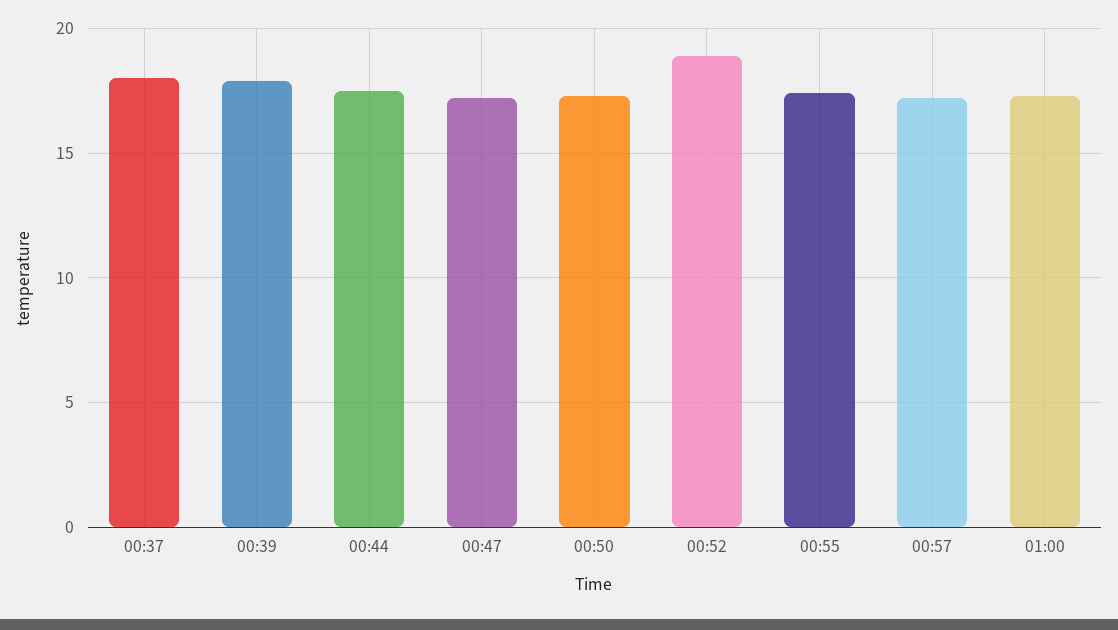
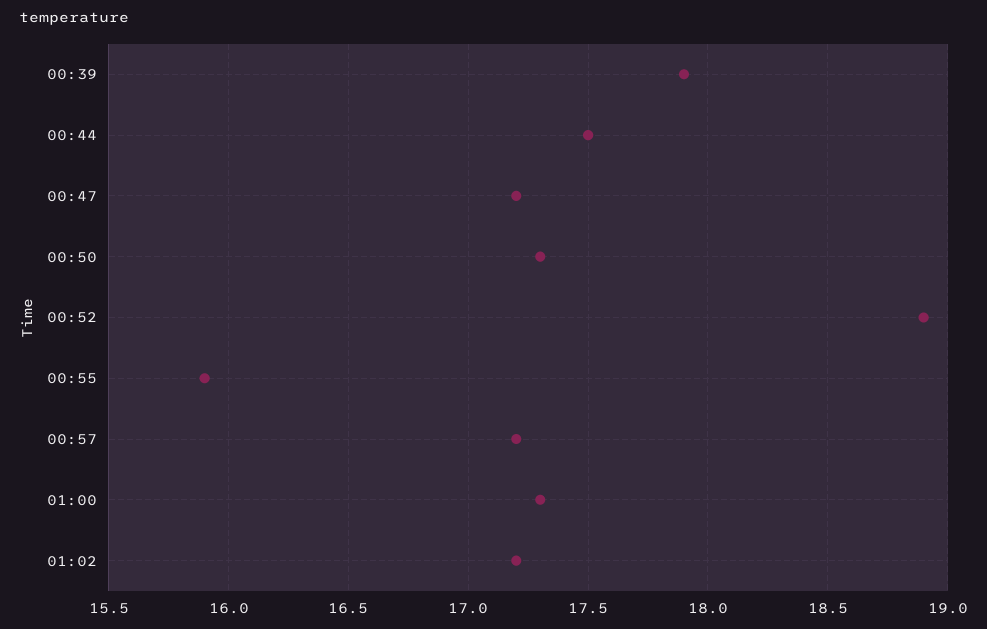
00:37: 18 -> none
00:55: 17.5 -> 15.9
01:02: none -> 17.2

